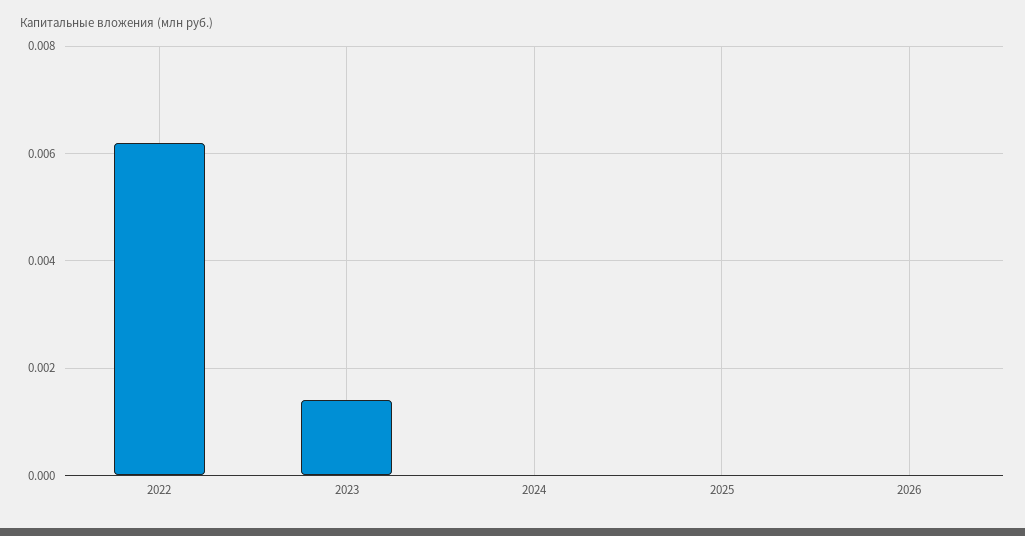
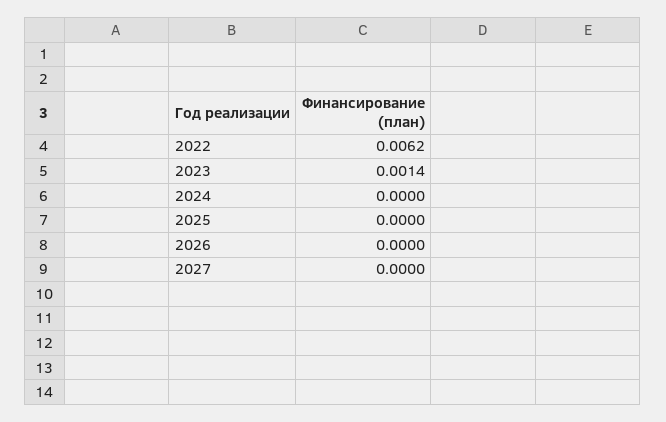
2027: none -> 0

